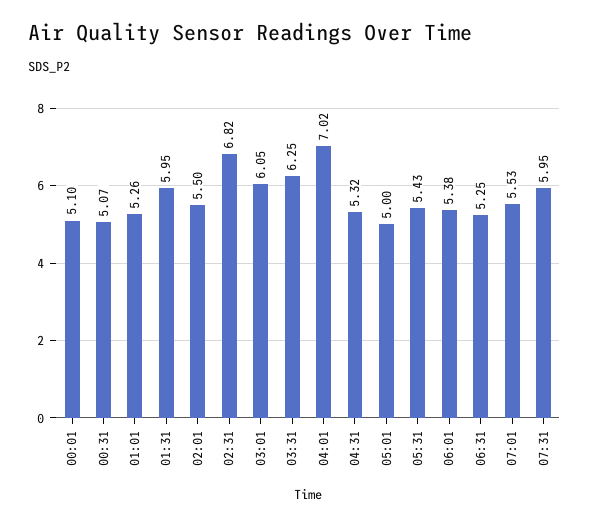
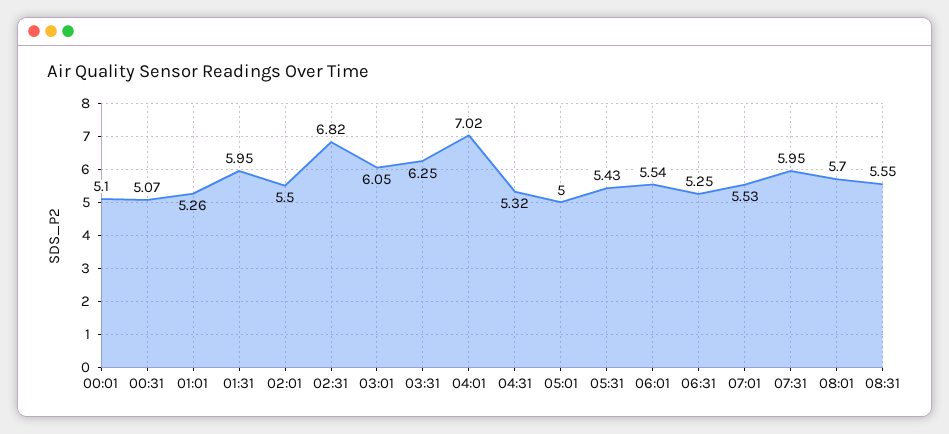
06:01: 5.38 -> 5.54
08:01: none -> 5.7
08:31: none -> 5.55

